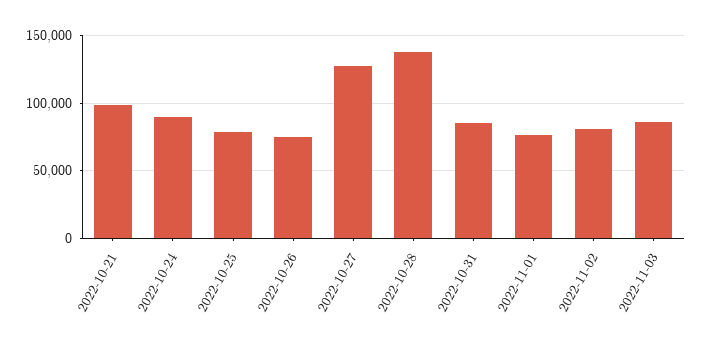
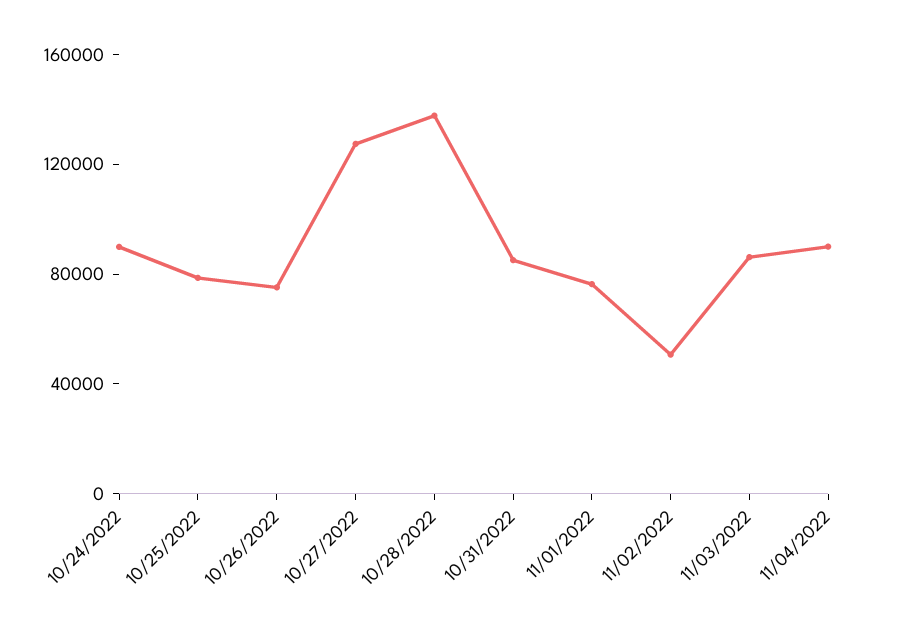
2022-10-21: 100000 -> none
2022-11-02: 80000 -> 50000
11/04/2022: none -> 90000

